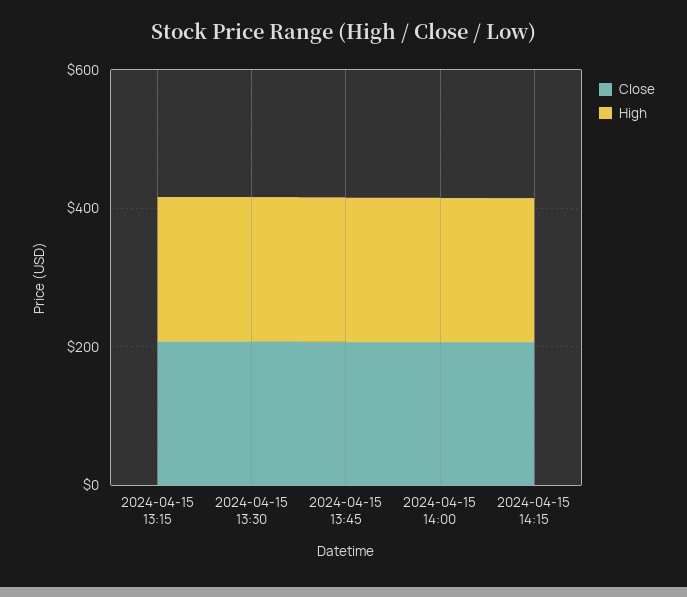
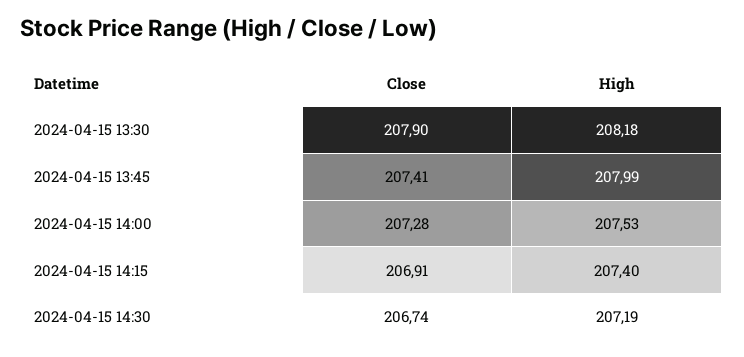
Close, 2024-04-15 13:15: 200 -> none
High, 2024-04-15 13:15: 200 -> none
Close, 2024-04-15 14:30: none -> 206.74
High, 2024-04-15 14:30: none -> 207.19

